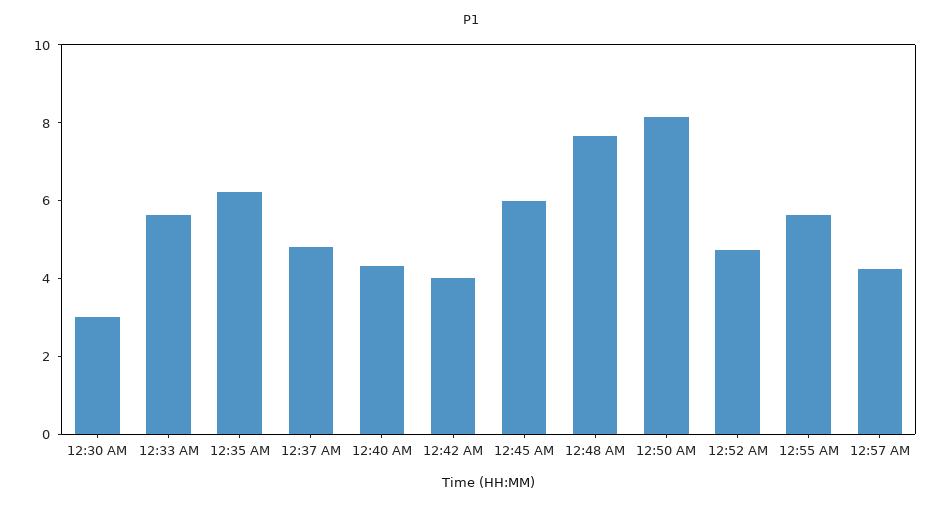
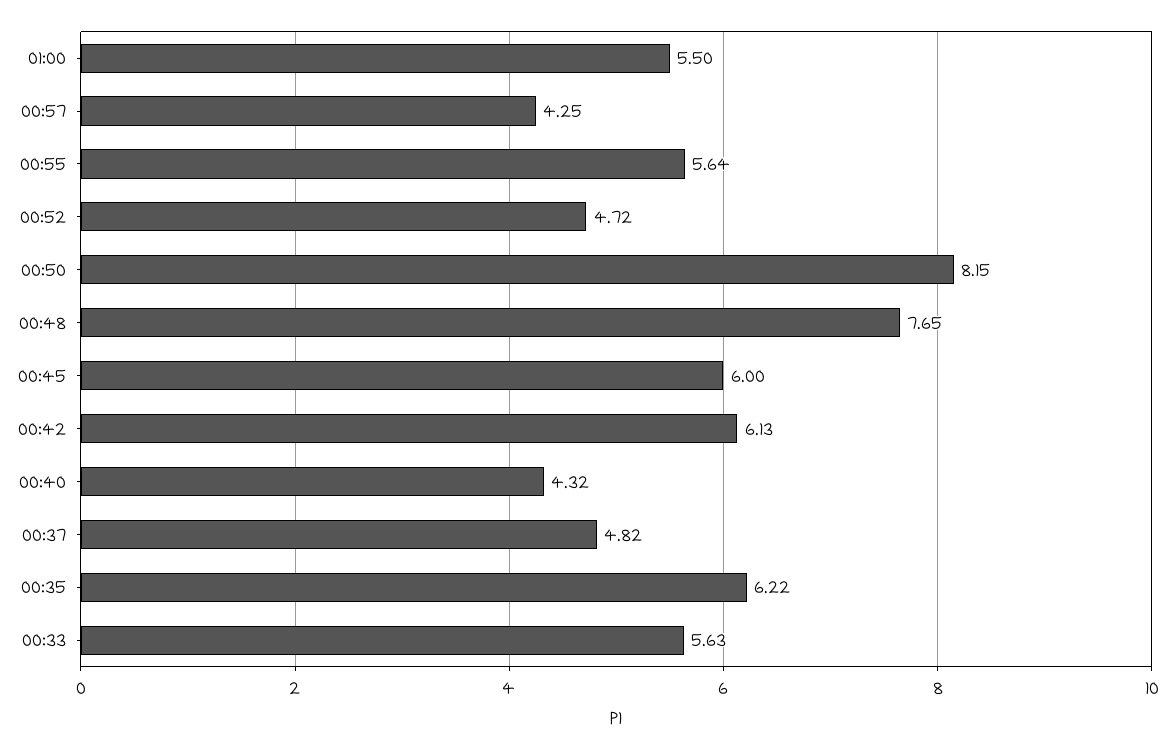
12:30 AM: 3 -> none
12:42 AM: 4 -> 6.13
01:00: none -> 5.5

